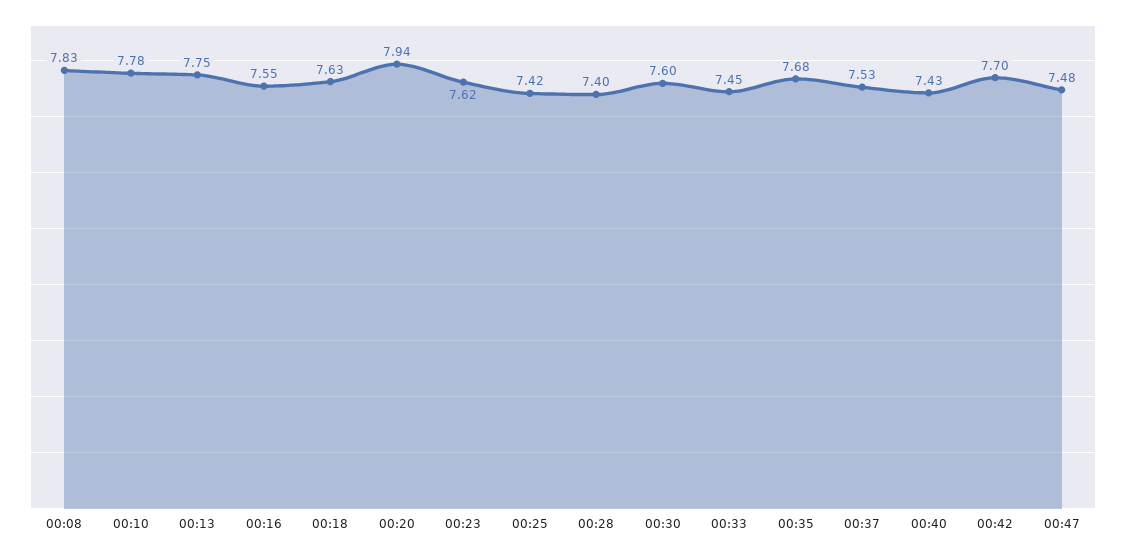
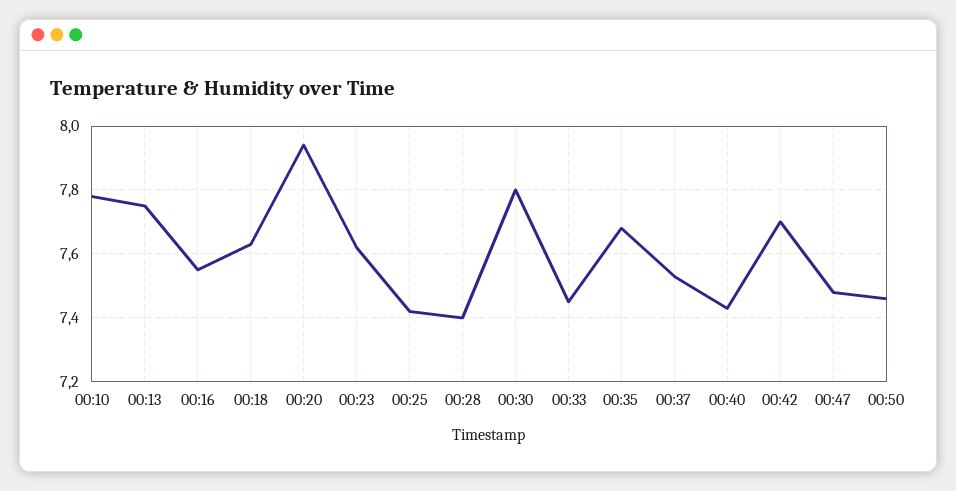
00:08: 7.83 -> none
00:30: 7.6 -> 7.8
00:50: none -> 7.45

